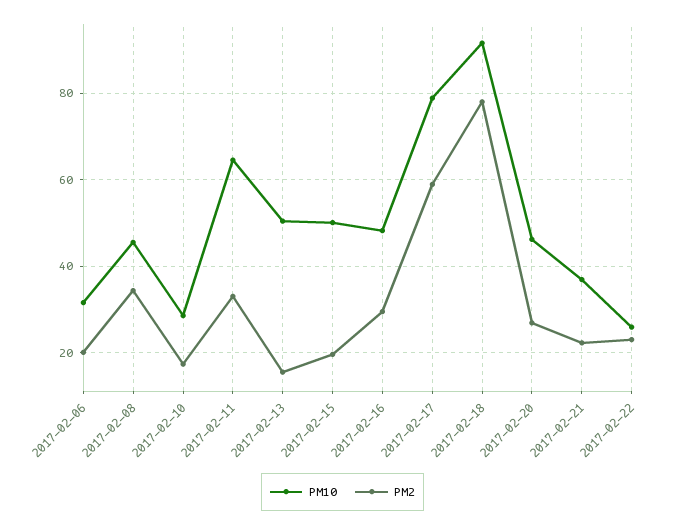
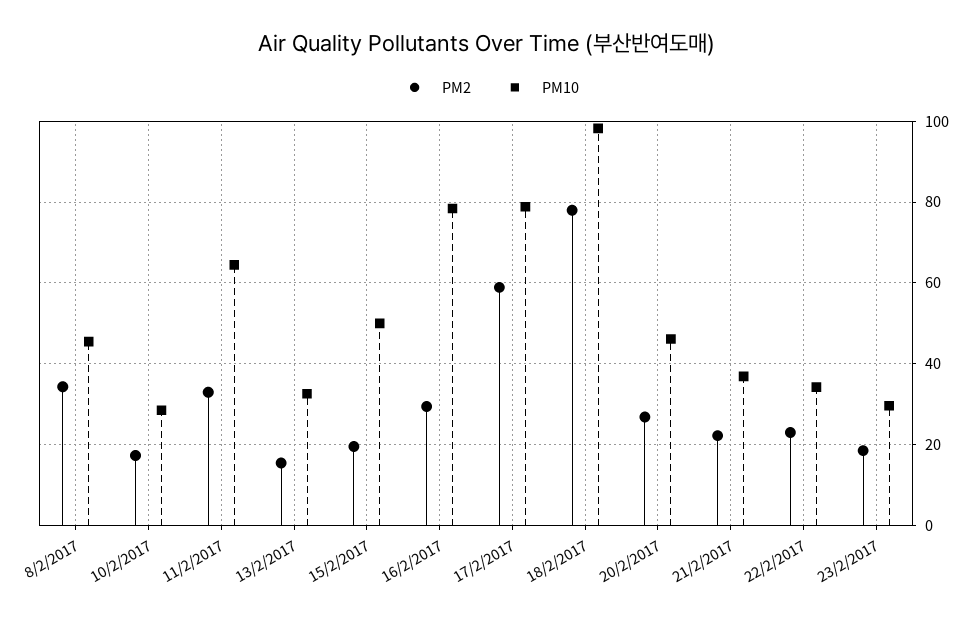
PM10, 2017-02-06: 32 -> none
PM2, 2017-02-06: 20 -> none
PM10, 2017-02-13: 50 -> 32
PM10, 2017-02-16: 48 -> 78
PM10, 2017-02-18: 92 -> 98
PM10, 2017-02-22: 26 -> 34
PM2, 23/2/2017: none -> 18
PM10, 23/2/2017: none -> 30

